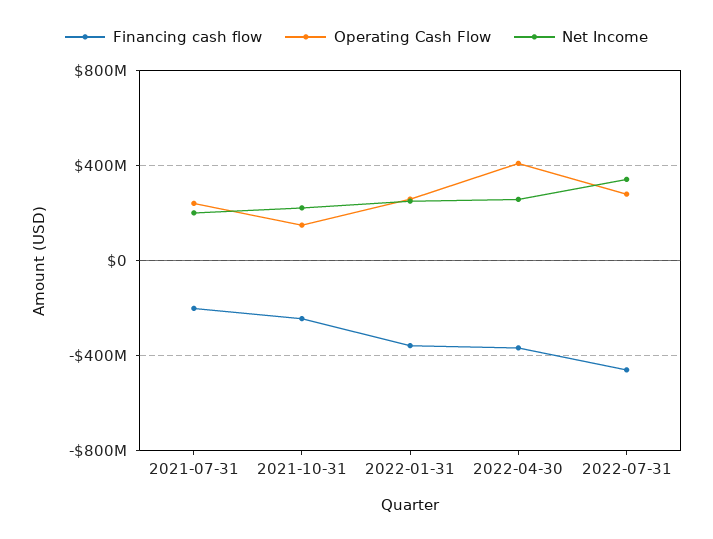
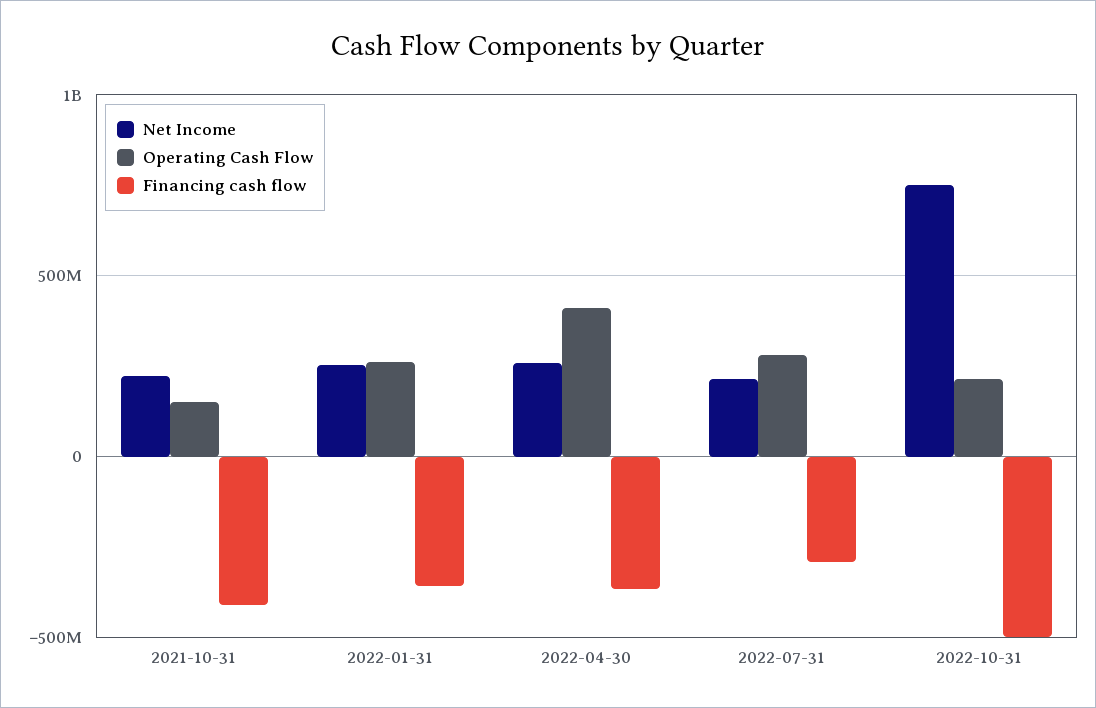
Financing cash flow, 2021-07-31: -200000000 -> none
Operating Cash Flow, 2021-07-31: 250000000 -> none
Net Income, 2021-07-31: 200000000 -> none
Financing cash flow, 2021-10-31: -250000000 -> -400000000
Financing cash flow, 2022-07-31: -450000000 -> -300000000
Net Income, 2022-07-31: 350000000 -> 200000000
Net Income, 2022-10-31: none -> 750000000
Operating Cash Flow, 2022-10-31: none -> 200000000
Financing cash flow, 2022-10-31: none -> -500000000

